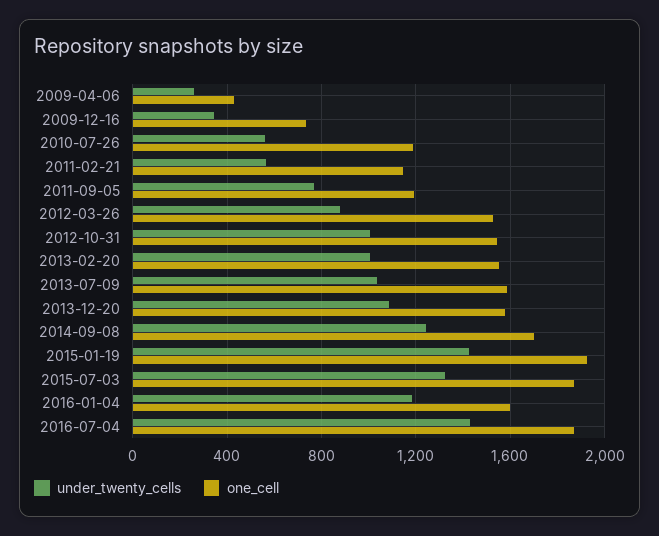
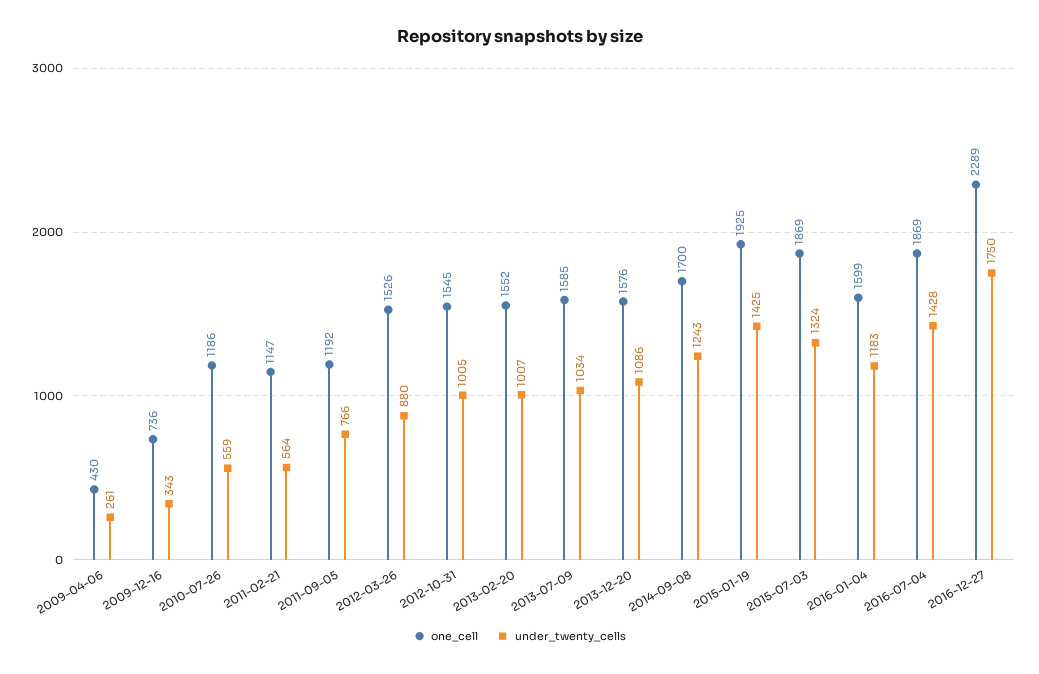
one_cell, 2016-12-27: none -> 2289
under_twenty_cells, 2016-12-27: none -> 1750

